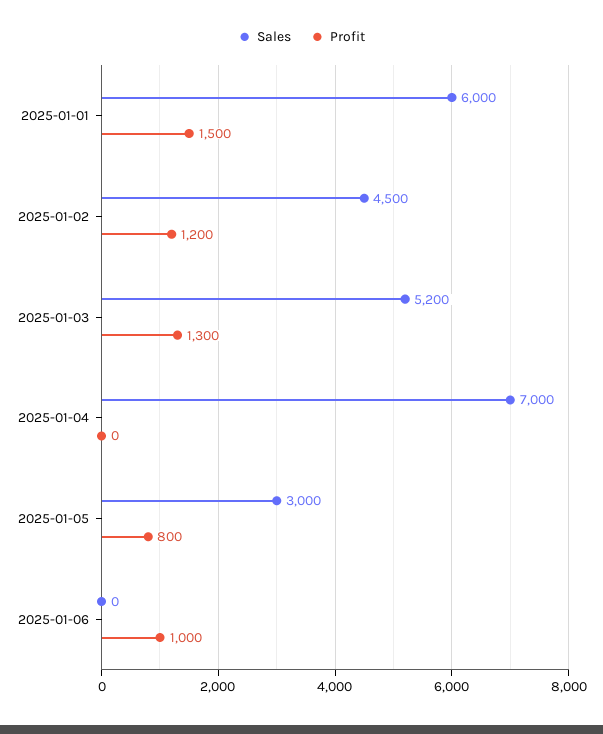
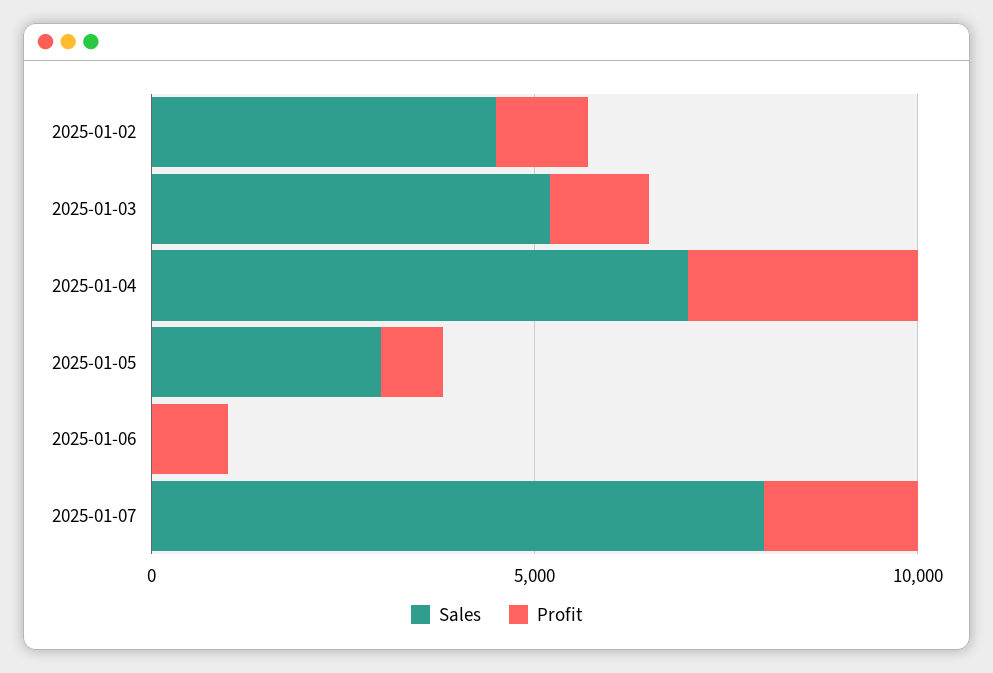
Sales, 2025-01-01: 6000 -> none
Profit, 2025-01-01: 1500 -> none
Profit, 2025-01-04: 0 -> 3000
Sales, 2025-01-07: none -> 8000
Profit, 2025-01-07: none -> 2000

